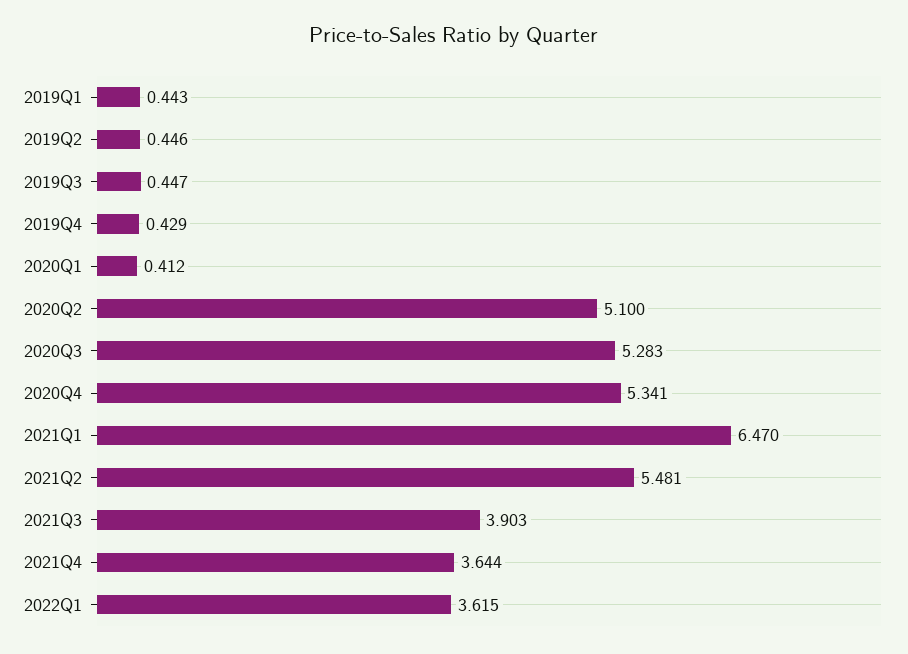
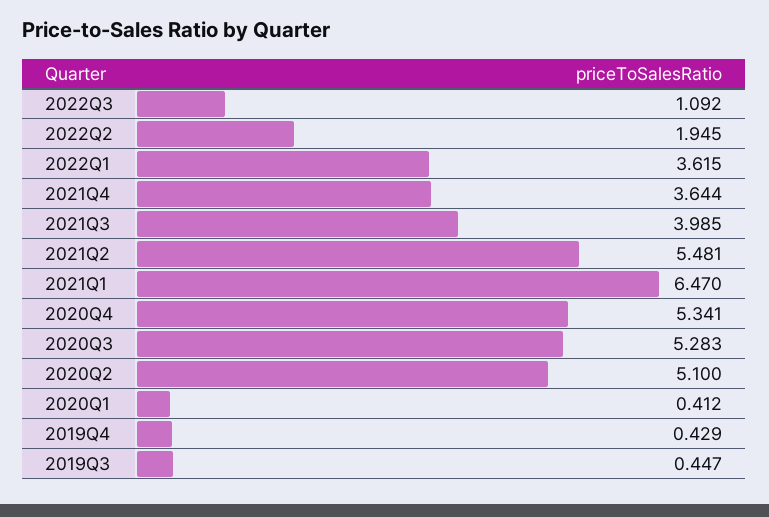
2019Q1: 0.443 -> none
2019Q2: 0.446 -> none
2021Q3: 3.903 -> 3.985
2022Q3: none -> 1.092
2022Q2: none -> 1.945

